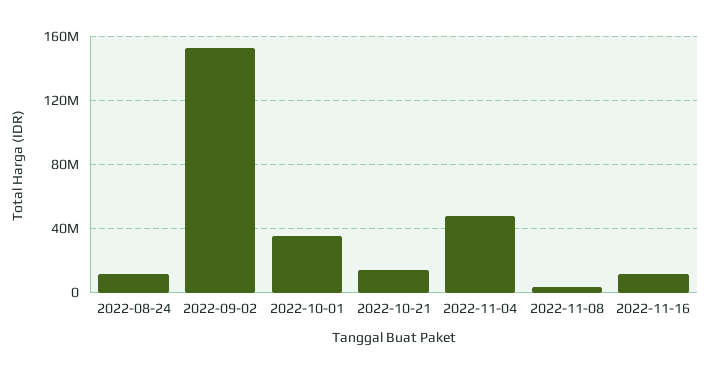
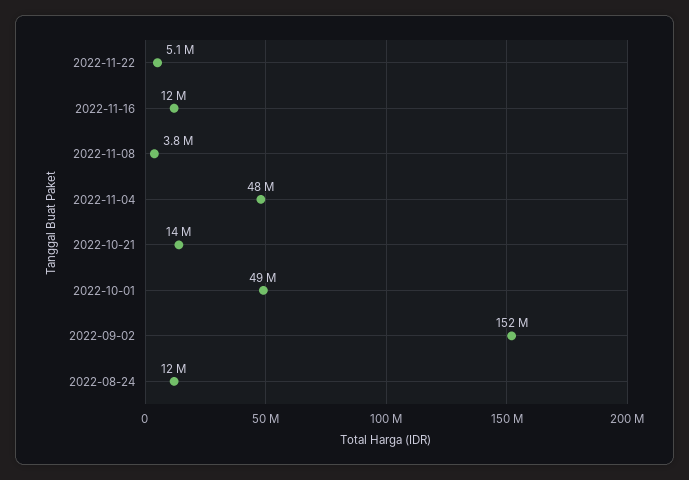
2022-10-01: 35000000 -> 49000000
2022-11-22: none -> 5100000

